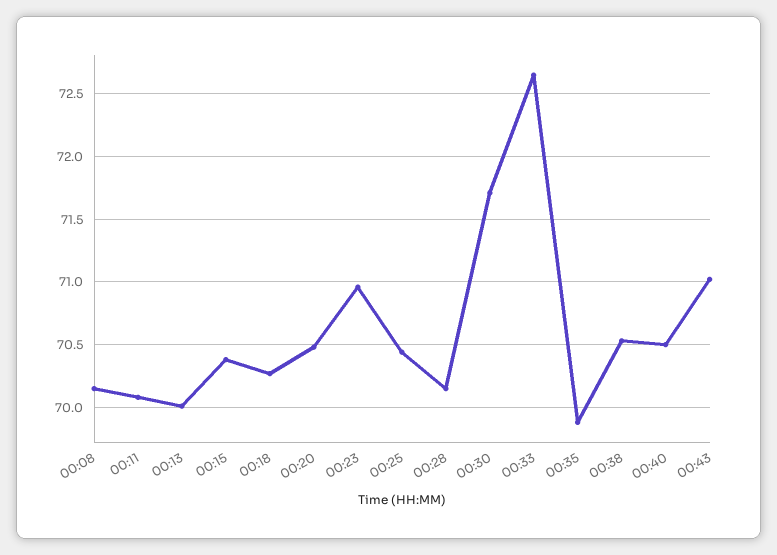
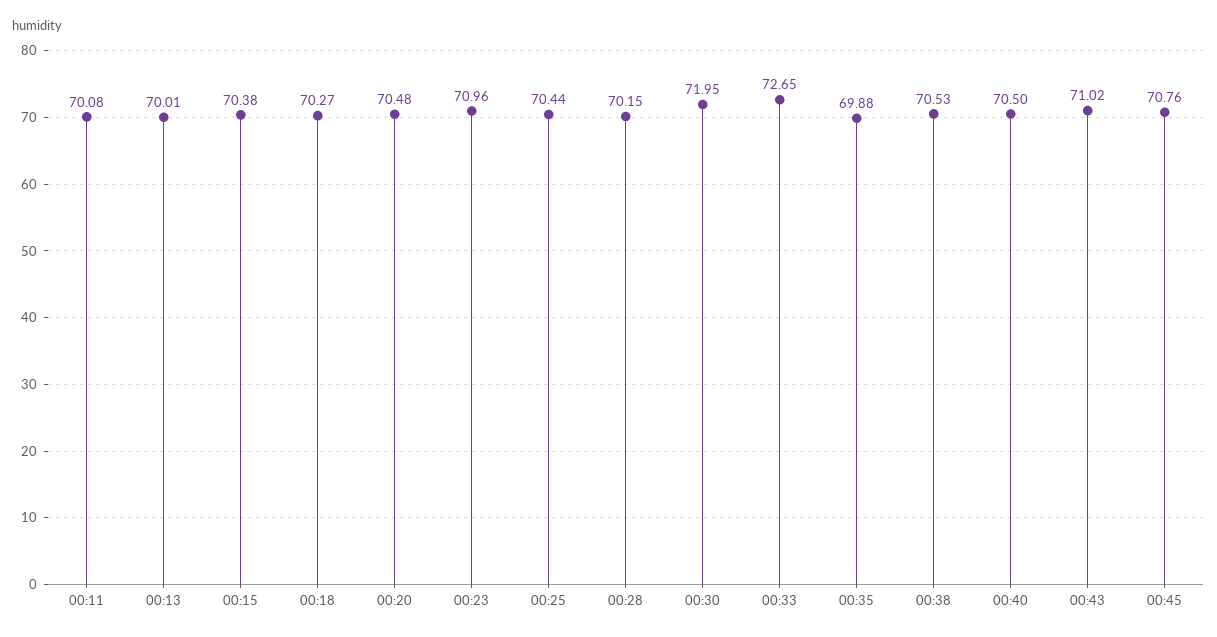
00:08: 70.15 -> none
00:30: 71.7 -> 71.95
00:45: none -> 70.76

